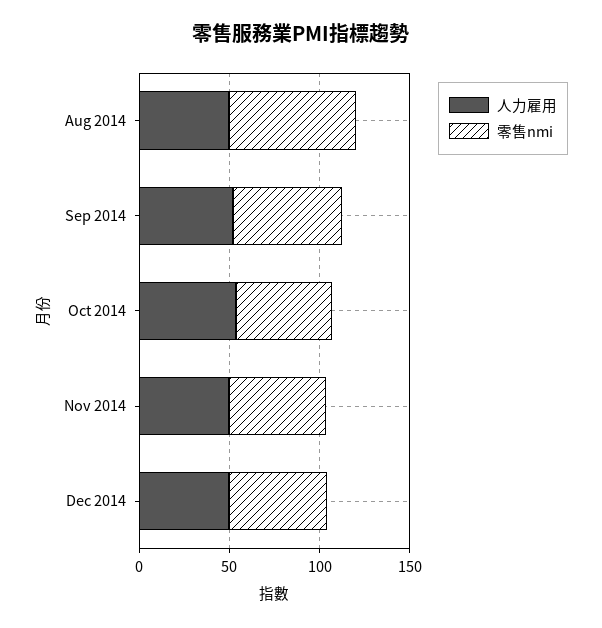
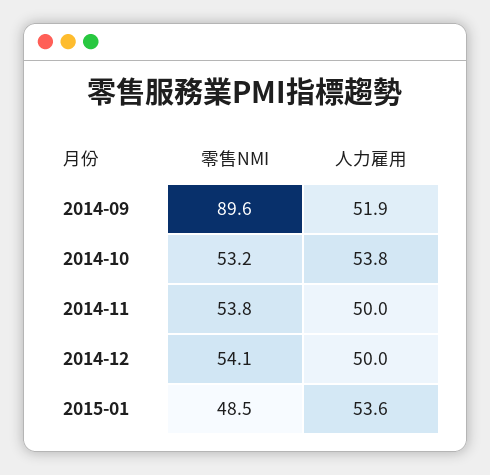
人力雇用, Aug 2014: 50 -> none
零售nmi, Aug 2014: 70 -> none
零售nmi, Sep 2014: 60 -> 89.6
零售nmi, 2015-01: none -> 48.5
人力雇用, 2015-01: none -> 53.6

